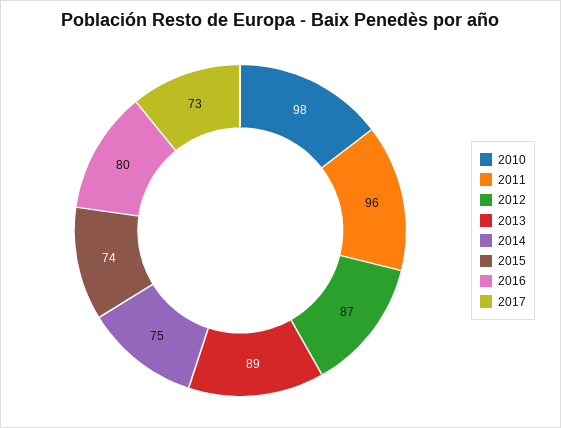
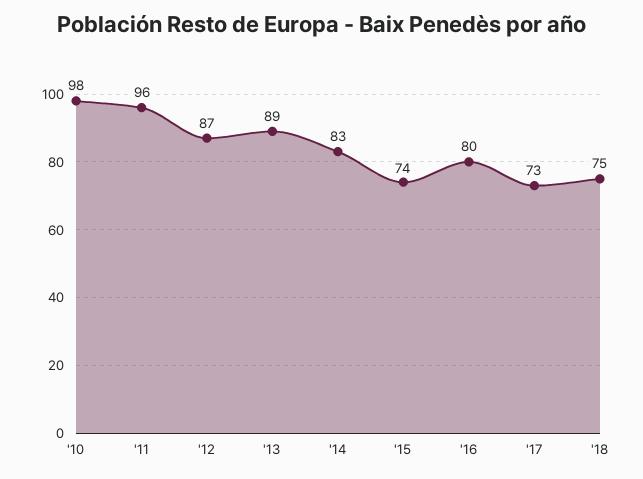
2014: 75 -> 83
'18: none -> 75

